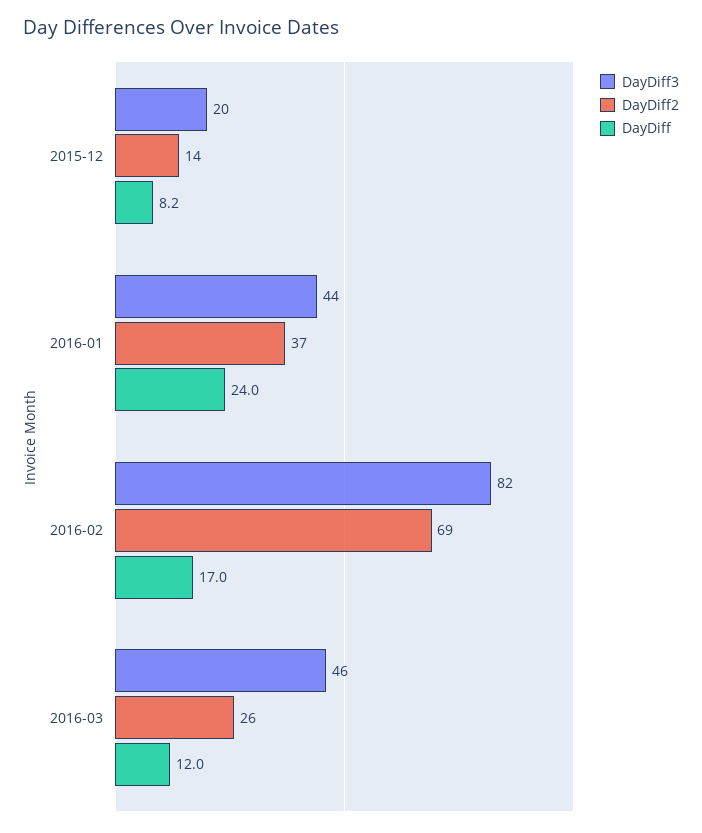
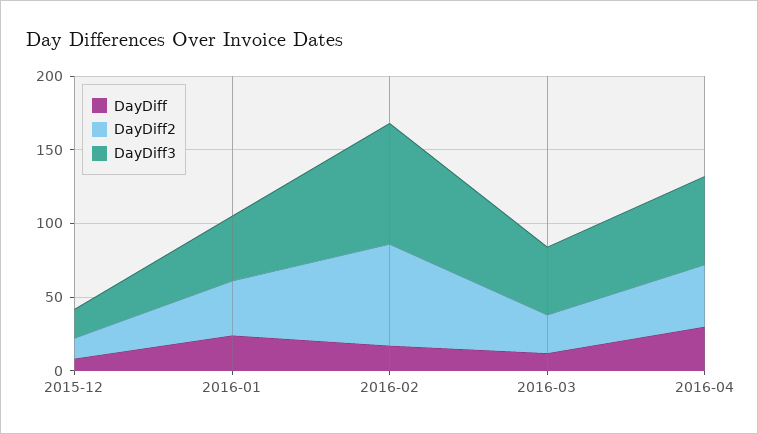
DayDiff, 2016-04: none -> 30
DayDiff2, 2016-04: none -> 40
DayDiff3, 2016-04: none -> 60

